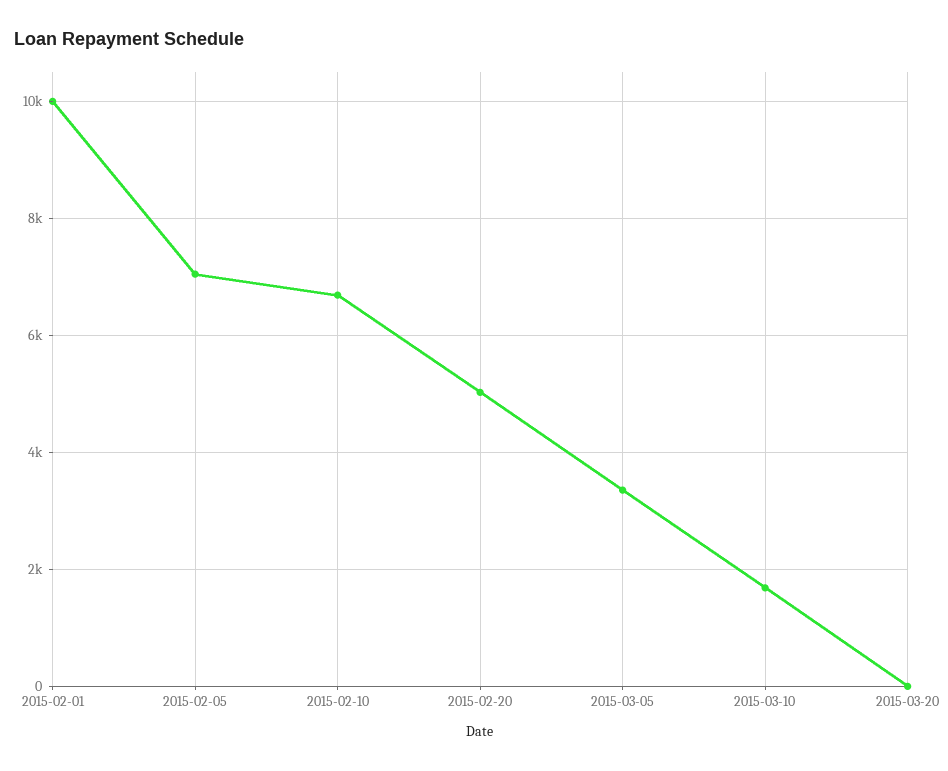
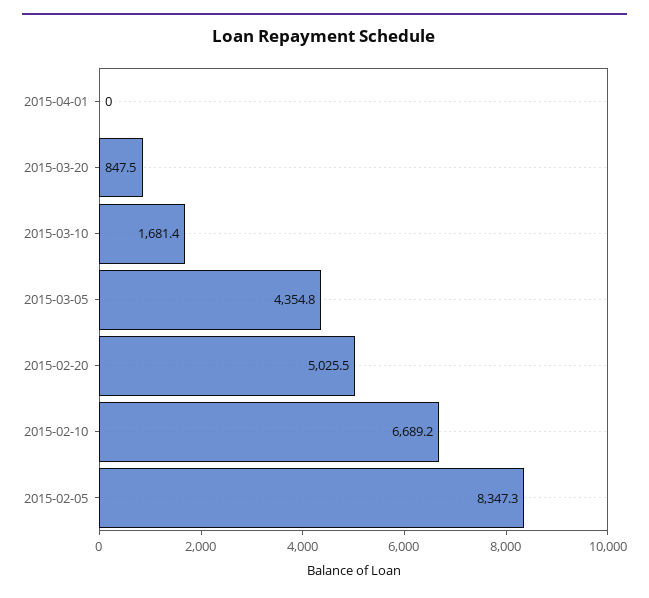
2015-02-01: 10000 -> none
2015-02-05: 7000 -> 8347.3
2015-03-05: 3400 -> 4354.8
2015-03-20: 0 -> 847.5
2015-04-01: none -> 0

